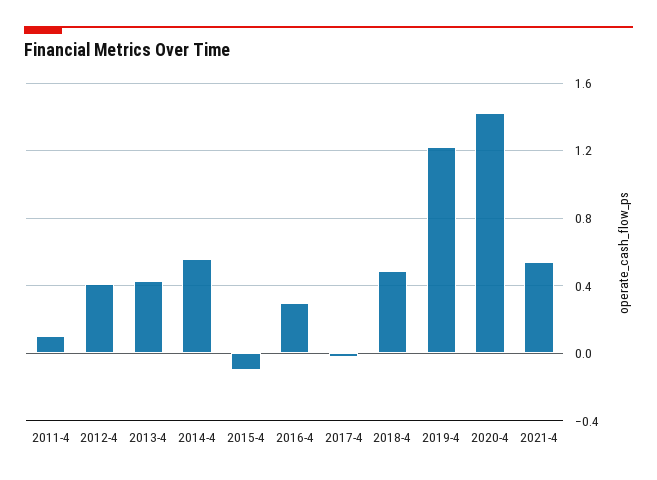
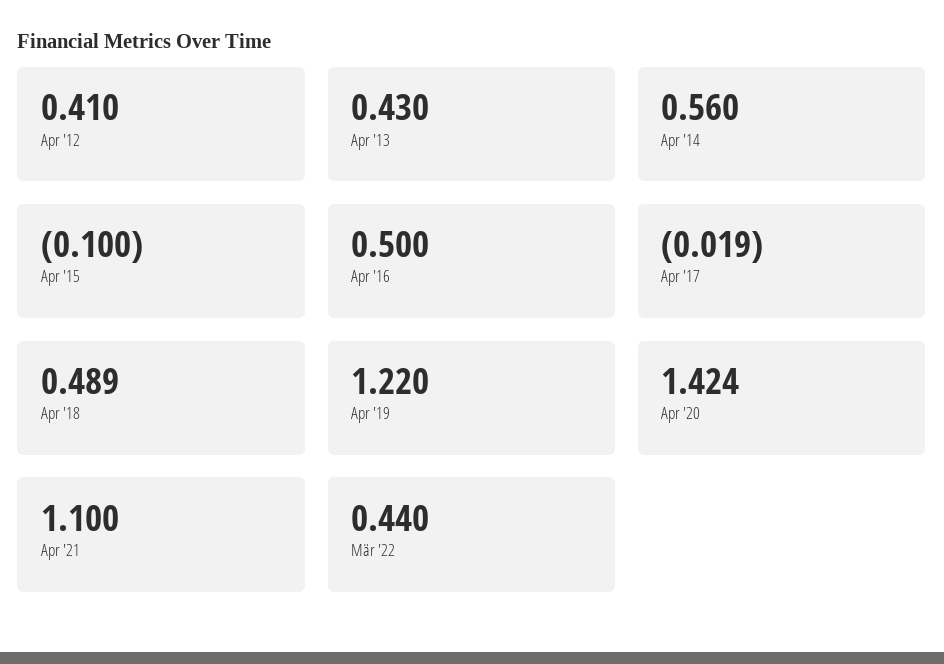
2011-4: 0.1 -> none
2016-4: 0.3 -> 0.5
2021-4: 0.55 -> 1.1
Mär '22: none -> 0.44

